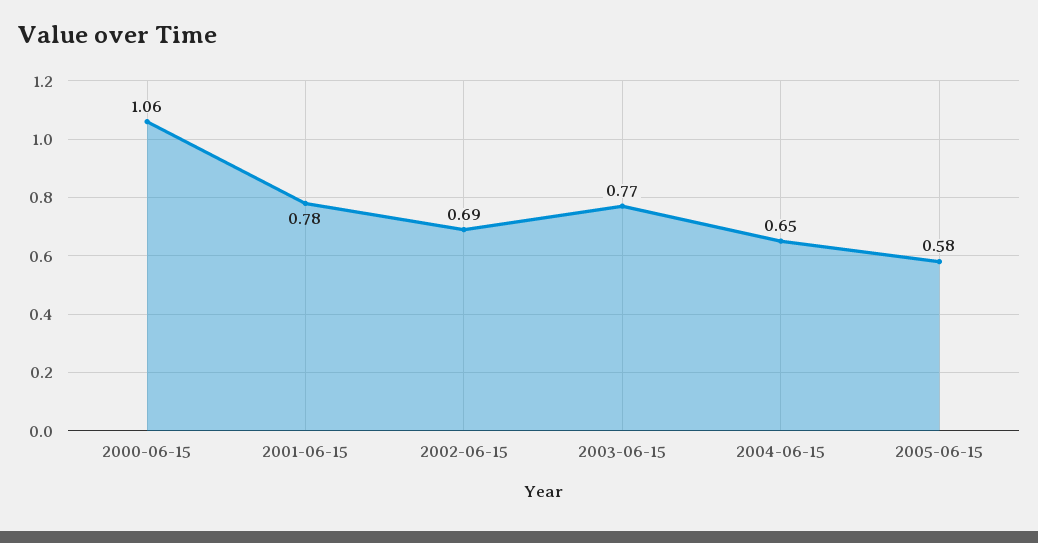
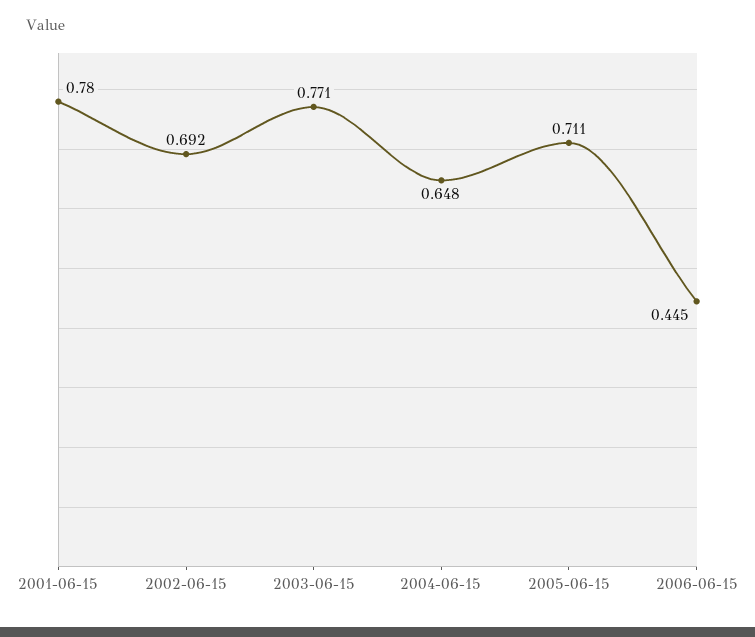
2000-06-15: 1.06 -> none
2005-06-15: 0.58 -> 0.711
2006-06-15: none -> 0.445

